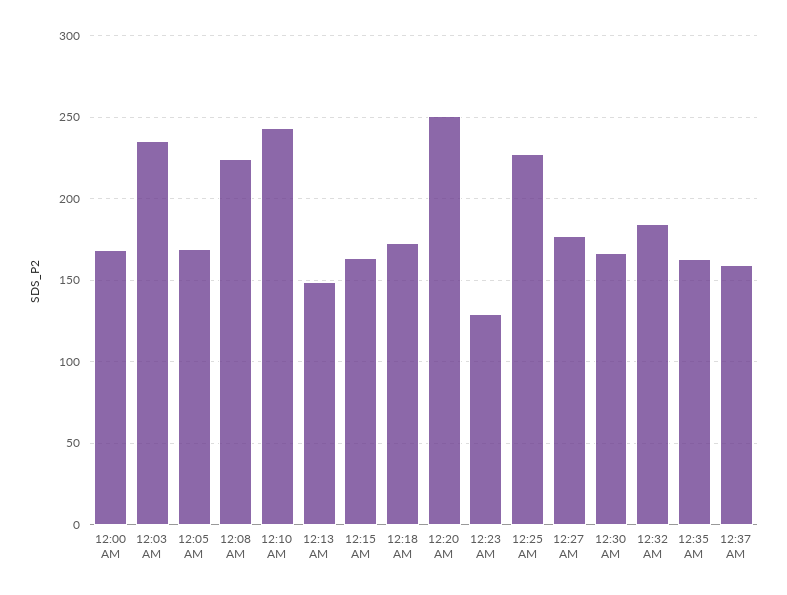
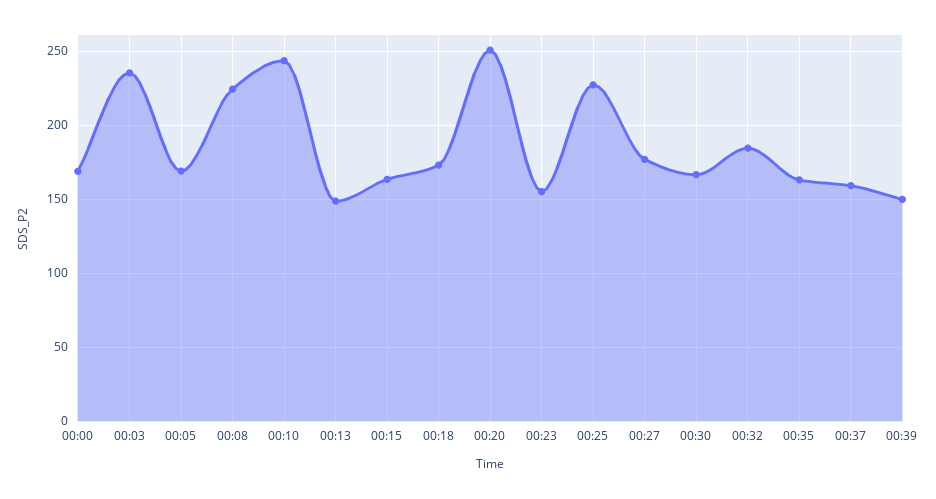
12:23 AM: 130 -> 155
00:39: none -> 150

